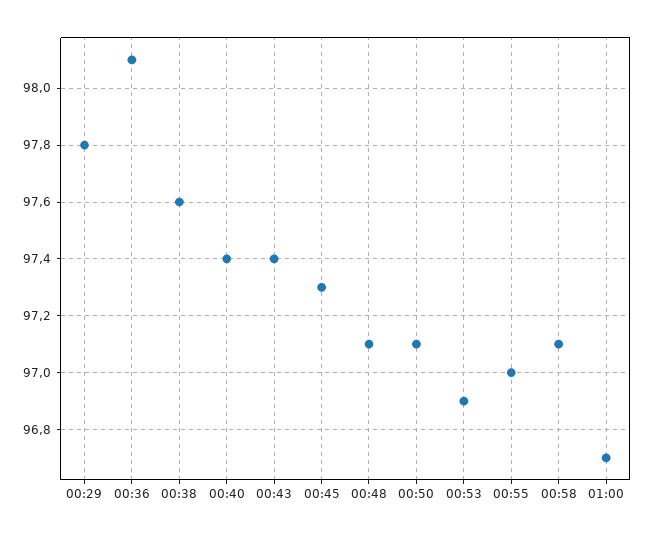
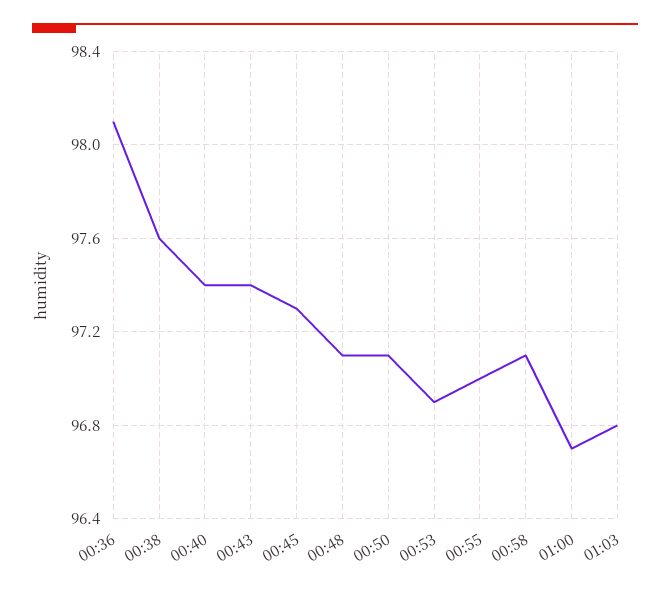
00:29: 97.8 -> none
01:03: none -> 96.8

